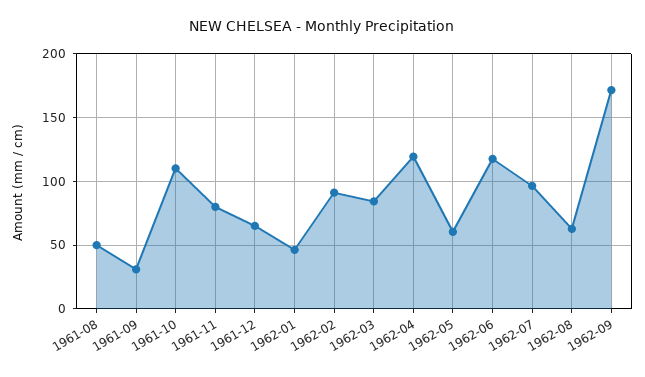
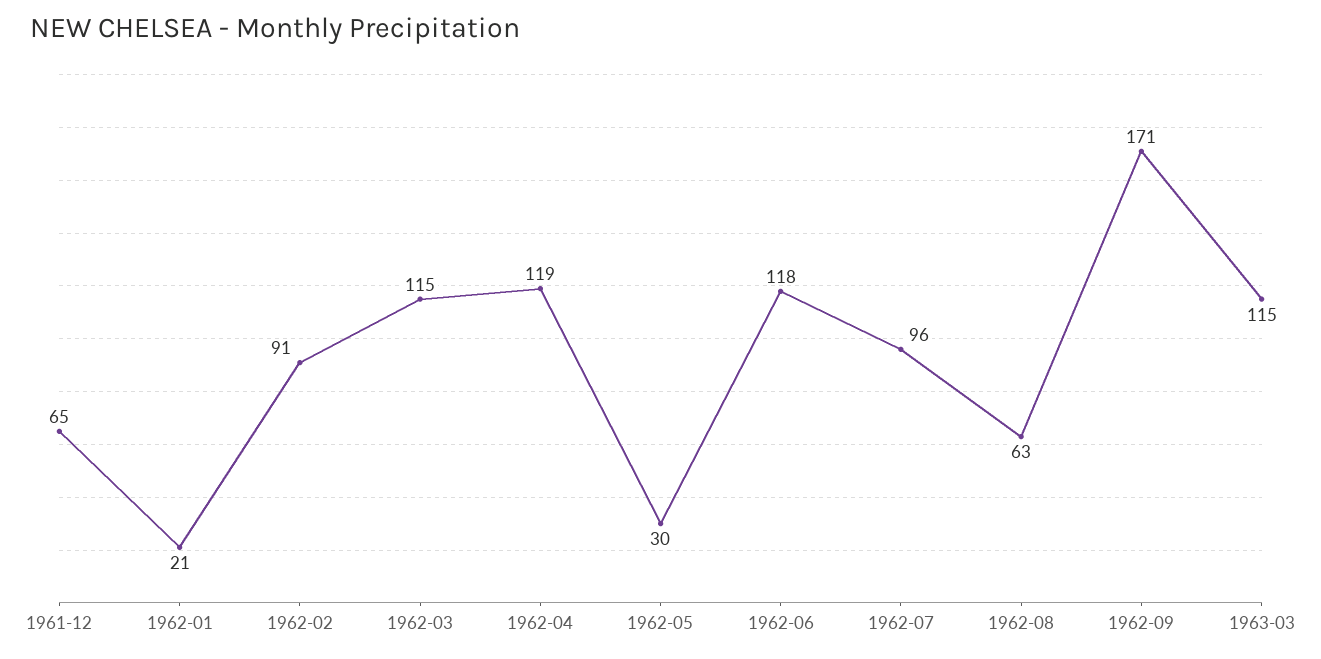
1961-08: 50 -> none
1961-09: 30 -> none
1961-10: 110 -> none
1961-11: 80 -> none
1962-01: 45 -> 21
1962-03: 85 -> 115
1962-05: 60 -> 30
1963-03: none -> 115

